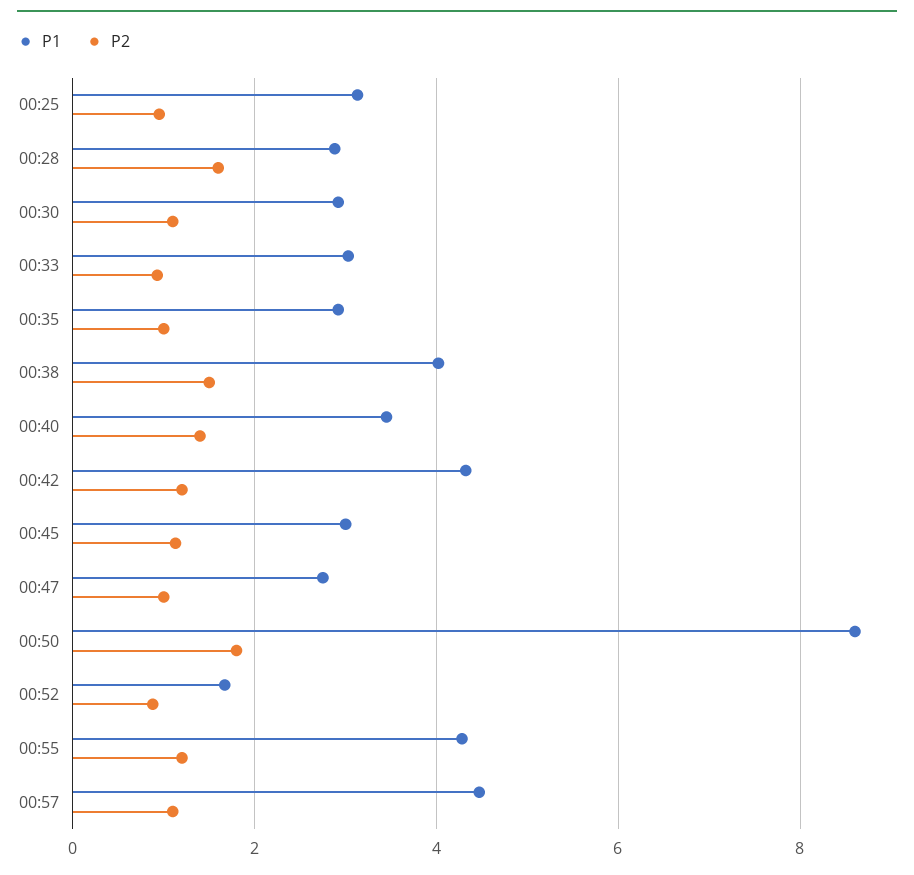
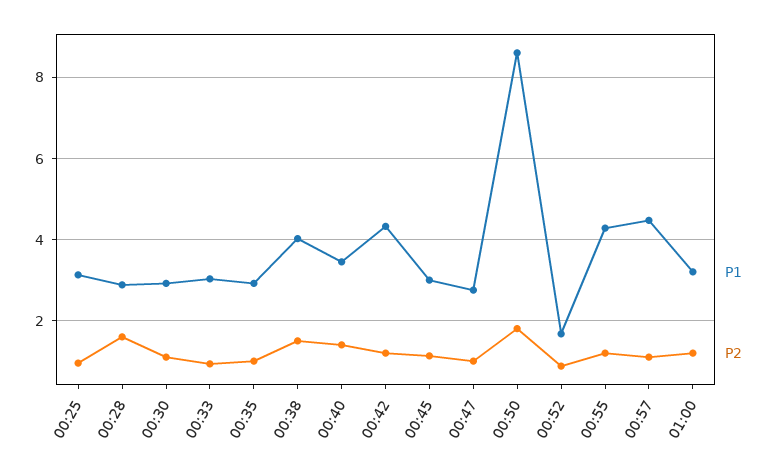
P1, 01:00: none -> 3.2
P2, 01:00: none -> 1.2

